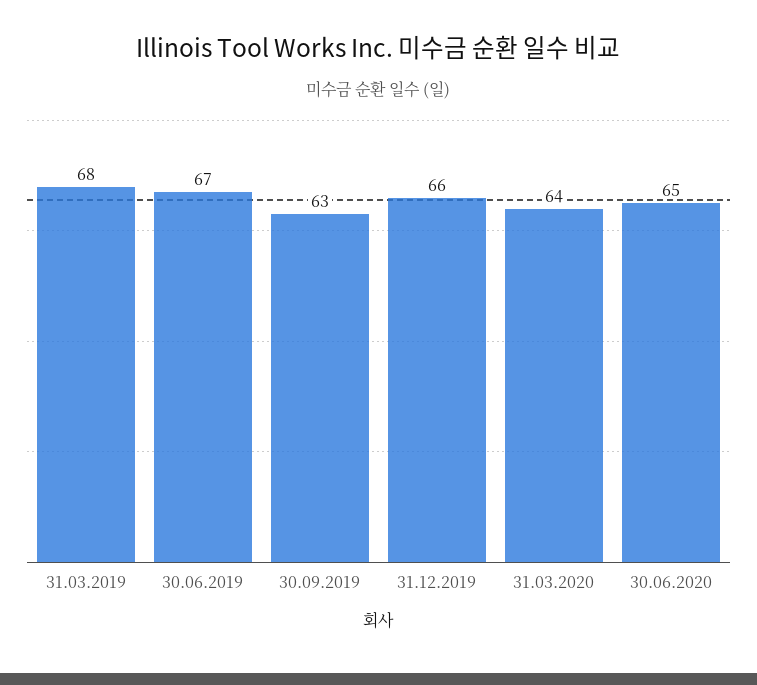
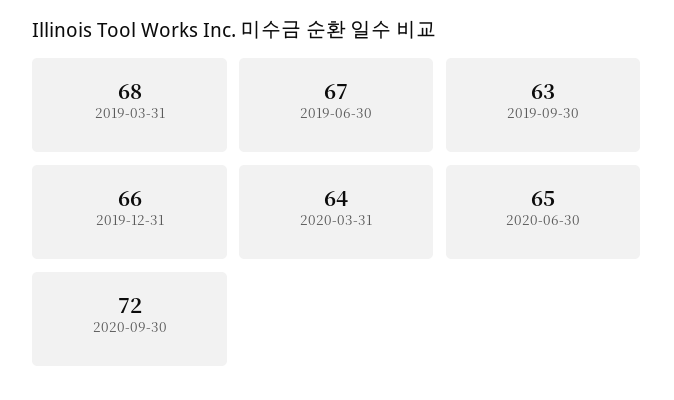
2020-09-30: none -> 72

